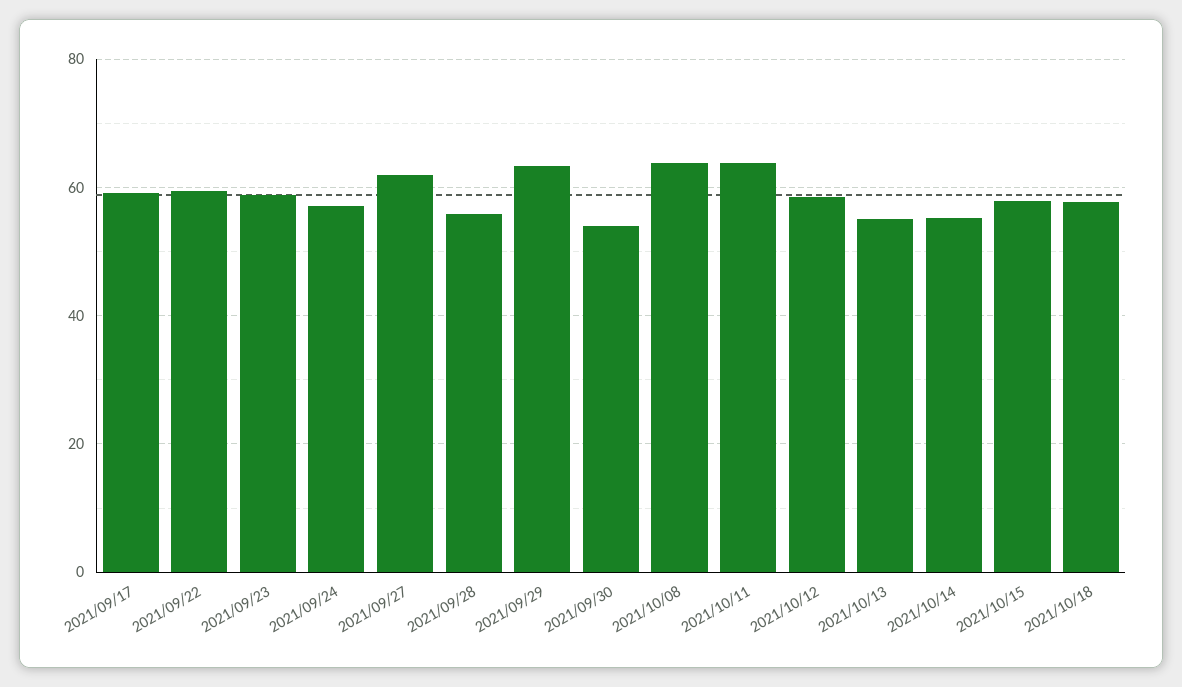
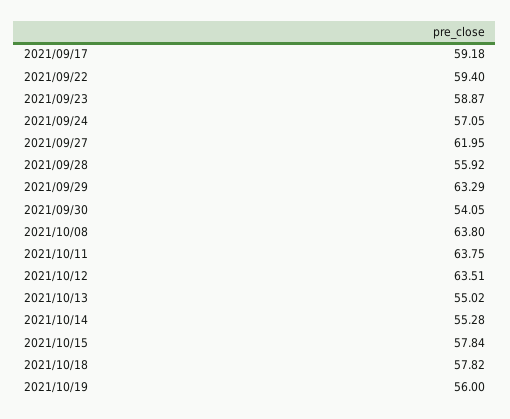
2021/10/12: 58 -> 63.51
2021/10/19: none -> 56

